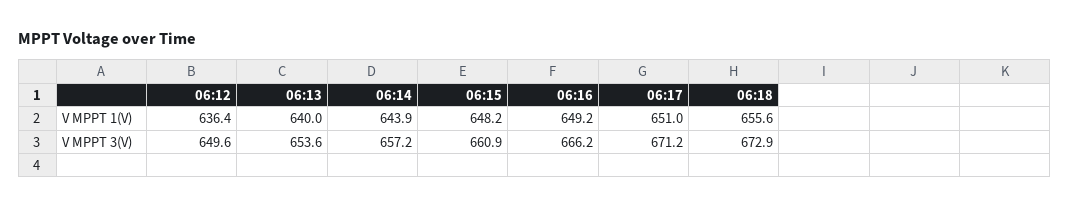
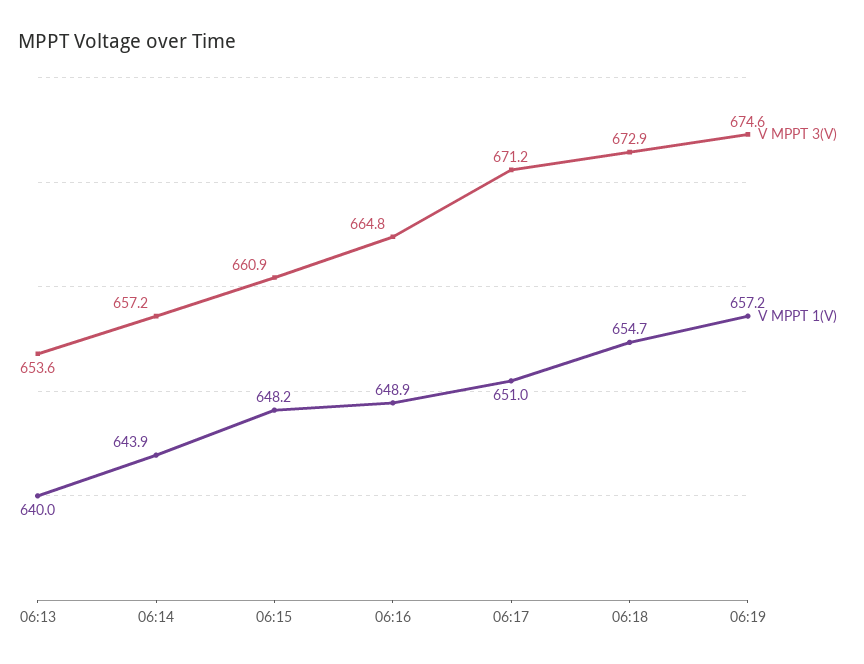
V MPPT 1(V), 06:12: 636.4 -> none
V MPPT 1(V), 06:16: 649.2 -> 648.9
V MPPT 1(V), 06:18: 655.6 -> 654.7
V MPPT 3(V), 06:12: 649.6 -> none
V MPPT 3(V), 06:16: 666.2 -> 664.8
V MPPT 3(V), 06:19: none -> 674.6
V MPPT 1(V), 06:19: none -> 657.2

